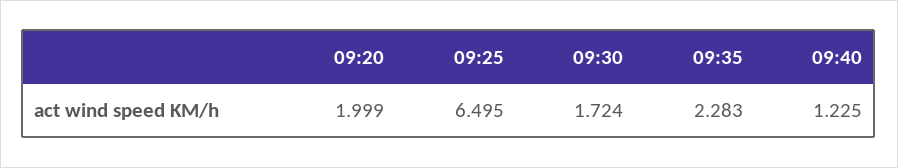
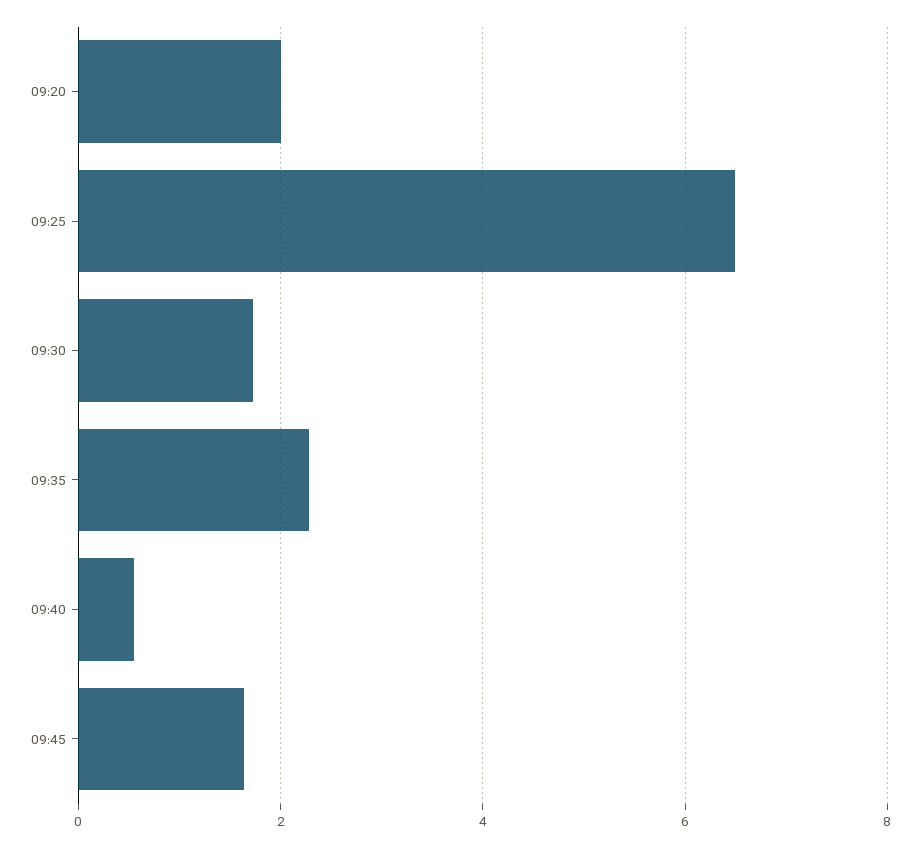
09:40: 1.225 -> 0.6
09:45: none -> 1.6

